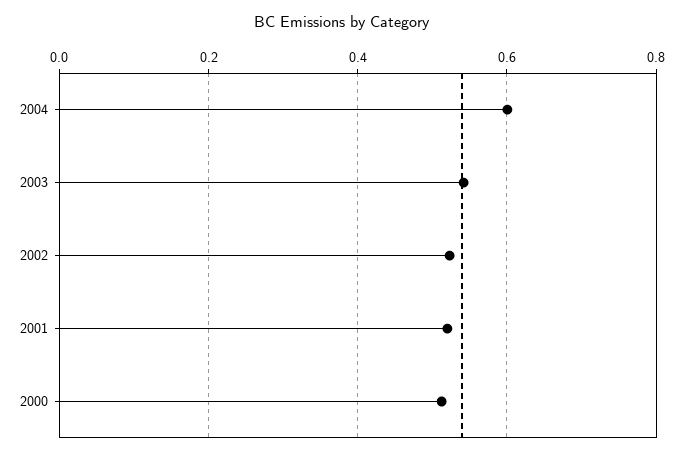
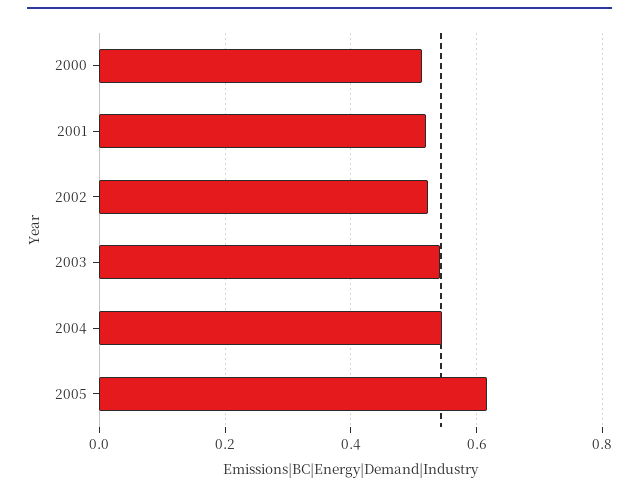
2004: 0.6 -> 0.54
2005: none -> 0.62

